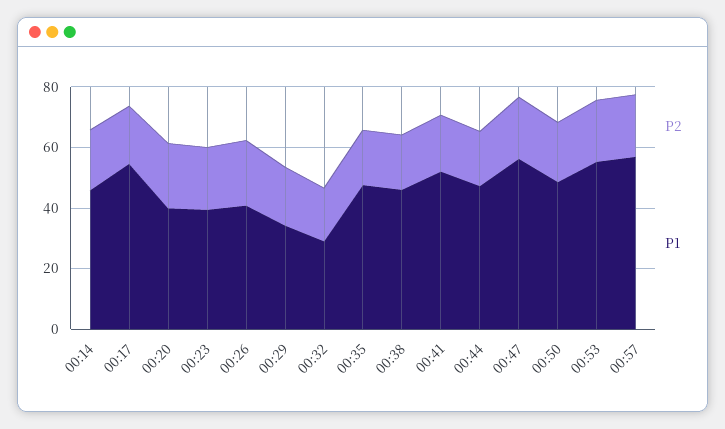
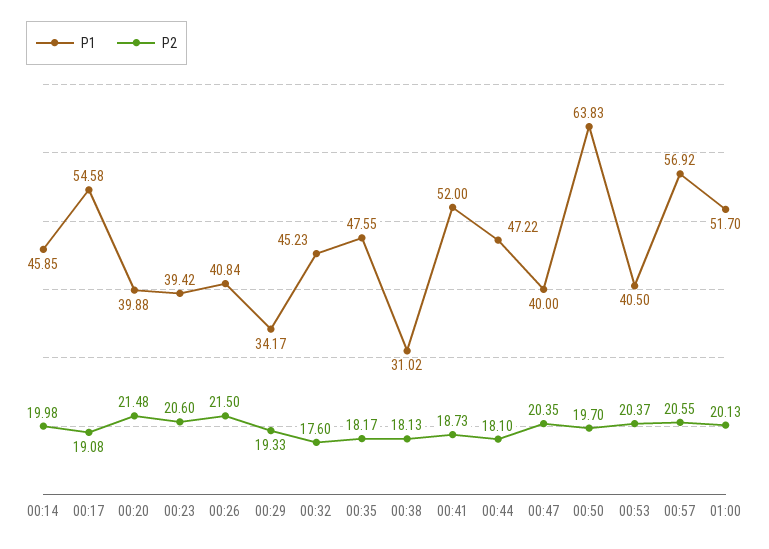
P1, 00:32: 30 -> 45.23
P1, 00:38: 45 -> 31.02
P1, 00:47: 55 -> 40
P1, 00:50: 50 -> 63.83
P1, 00:53: 55 -> 40.5
P1, 01:00: none -> 51.7
P2, 01:00: none -> 20.13

